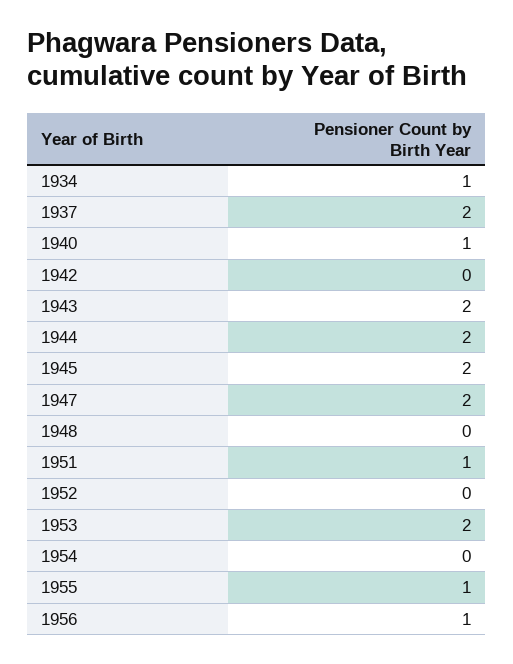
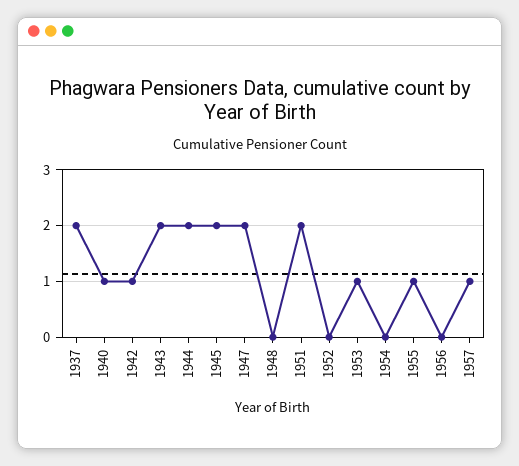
1934: 1 -> none
1942: 0 -> 1
1951: 1 -> 2
1953: 2 -> 1
1956: 1 -> 0
1957: none -> 1

